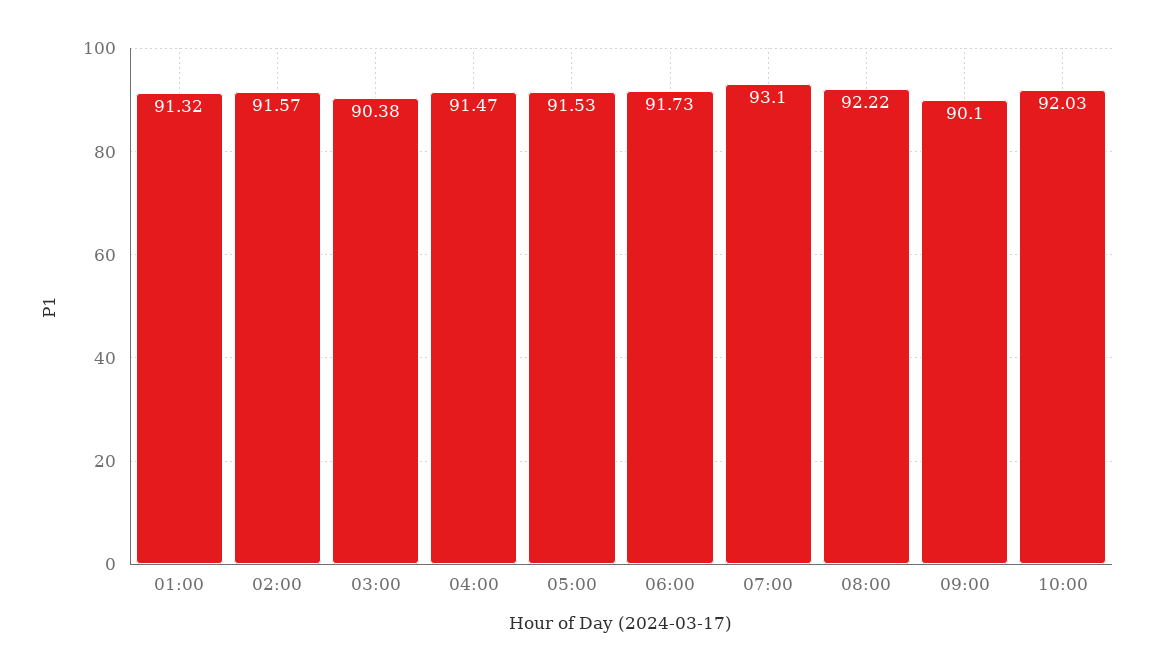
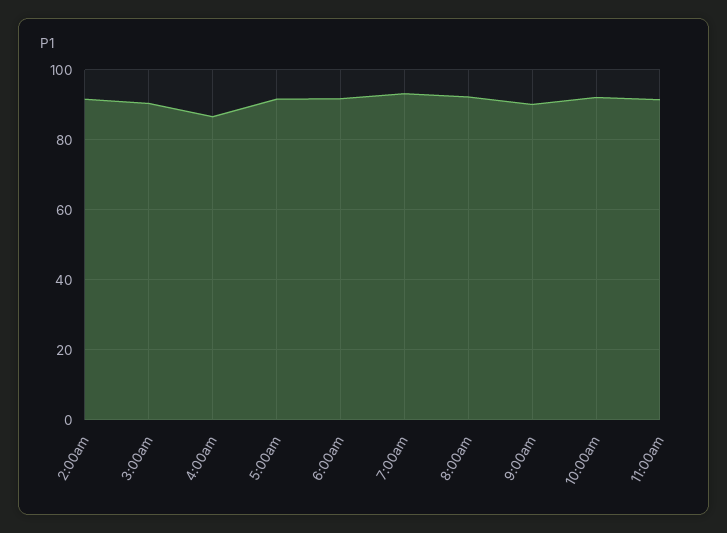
01:00: 91.32 -> none
04:00: 91.47 -> 86
11:00am: none -> 92

